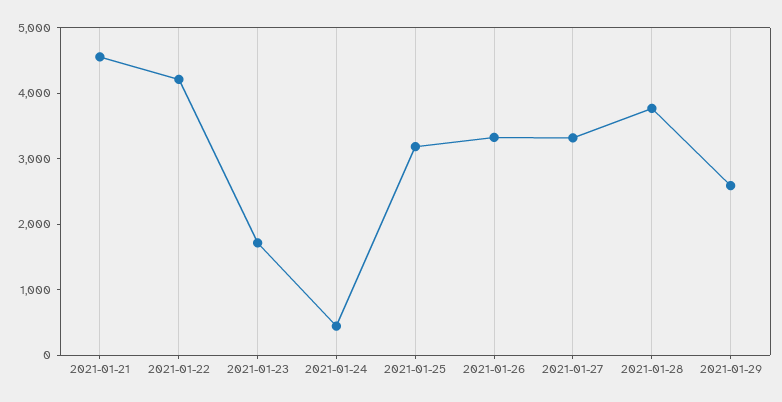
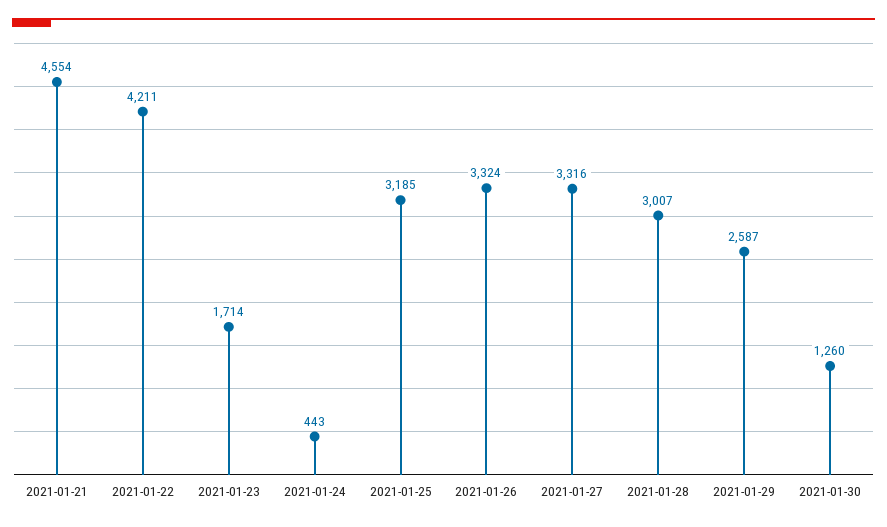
2021-01-28: 3800 -> 3007
2021-01-30: none -> 1260

